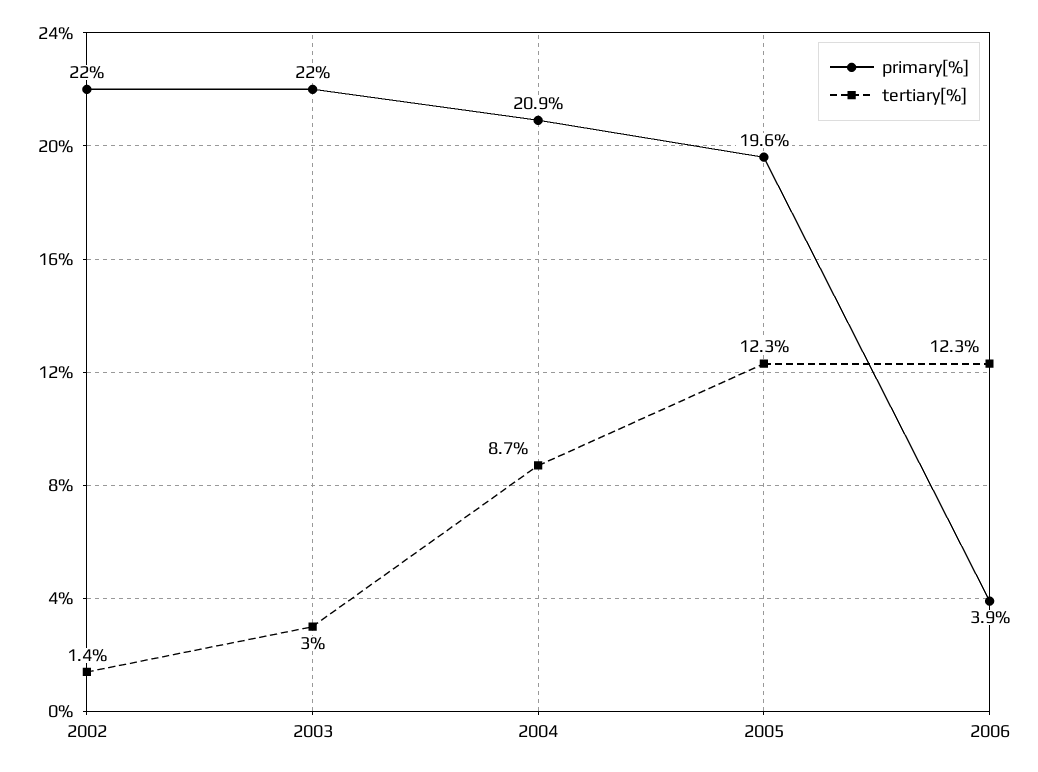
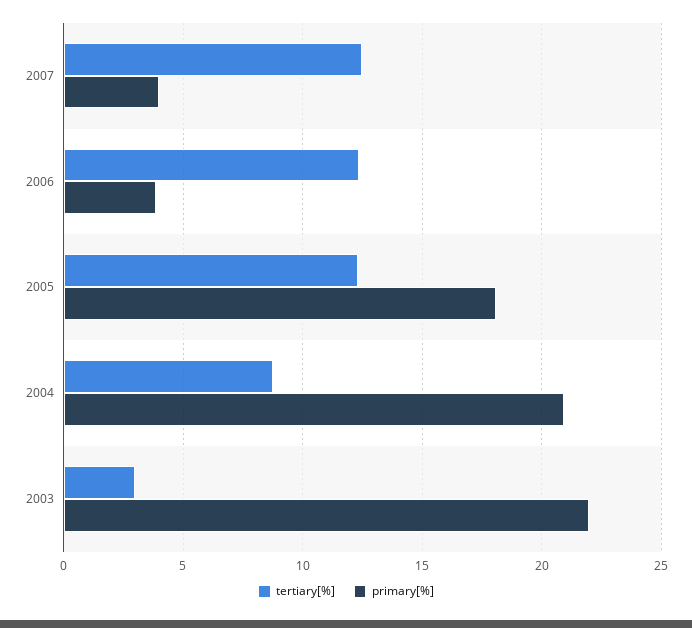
primary[%], 2002: 22 -> none
tertiary[%], 2002: 1.4 -> none
primary[%], 2005: 19.6 -> 18
tertiary[%], 2007: none -> 12.5
primary[%], 2007: none -> 4

